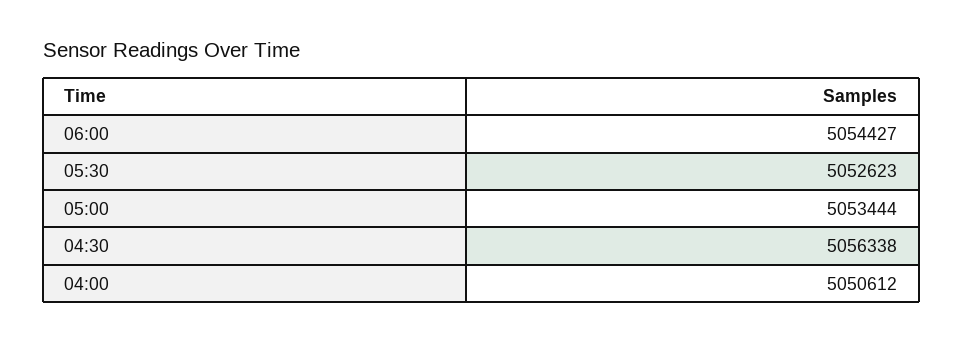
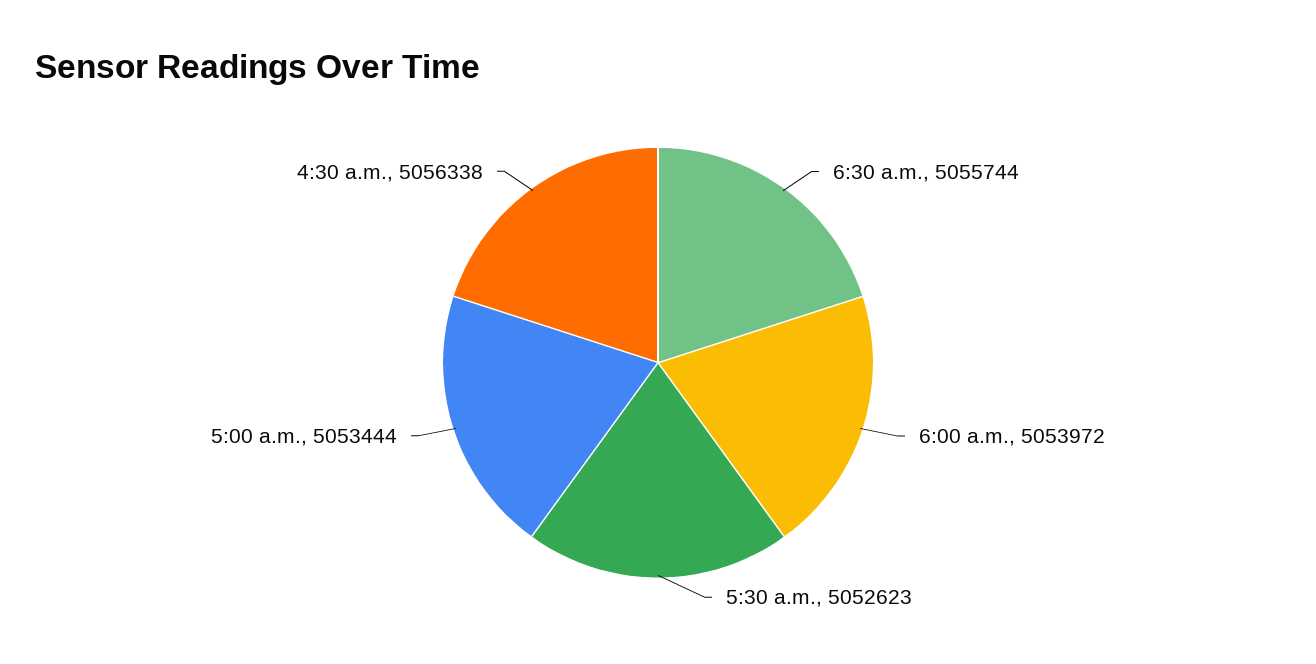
06:00: 5054427 -> 5053972
04:00: 5050612 -> none
6:30 a.m.: none -> 5055744

